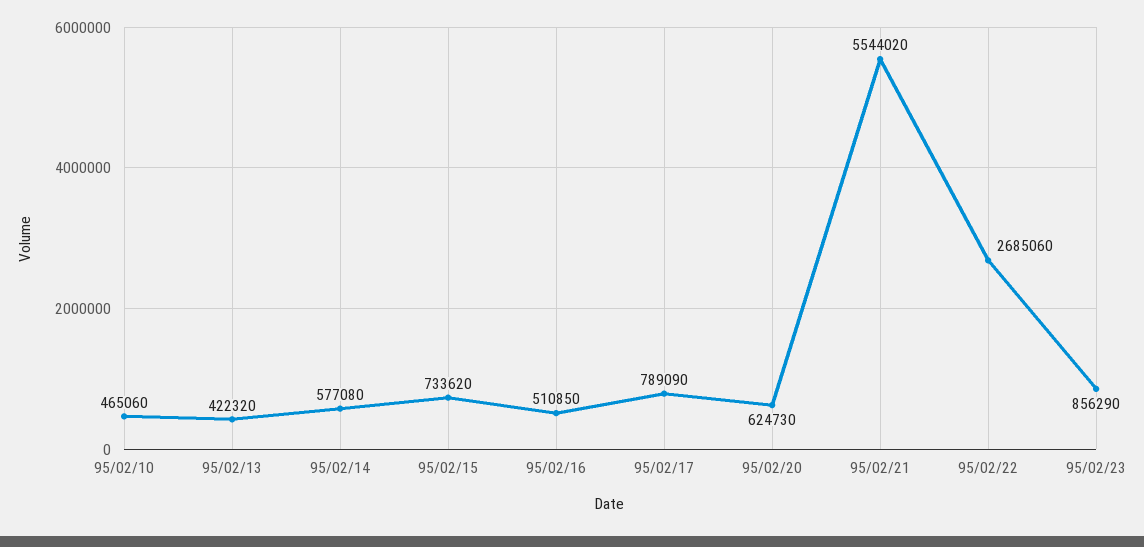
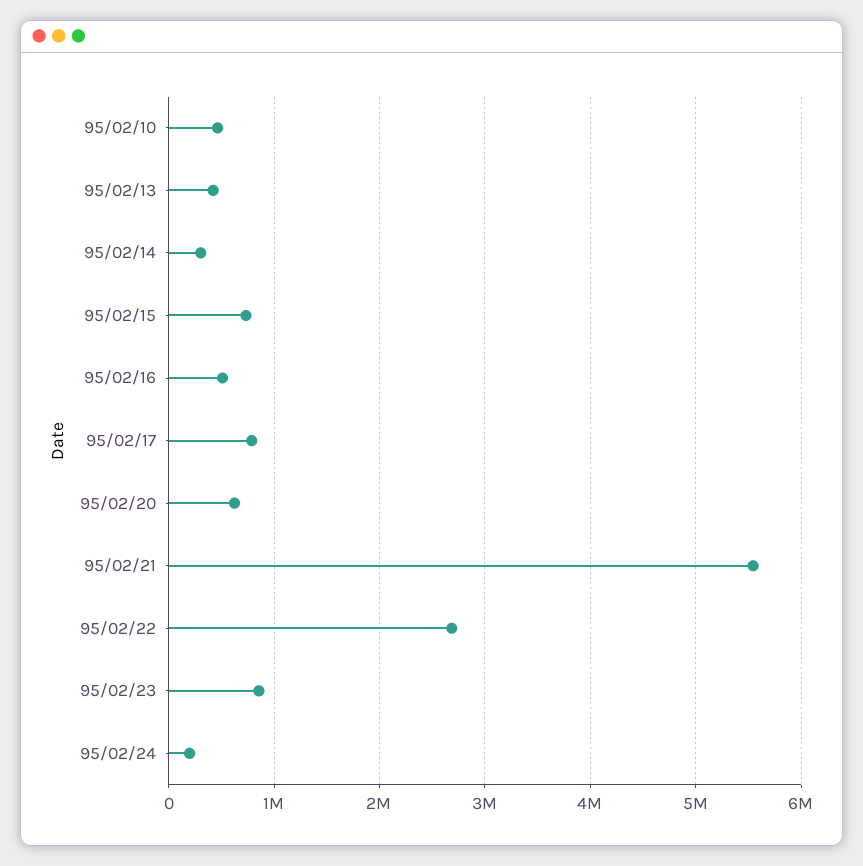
95/02/14: 577080 -> 300000
95/02/24: none -> 200000

